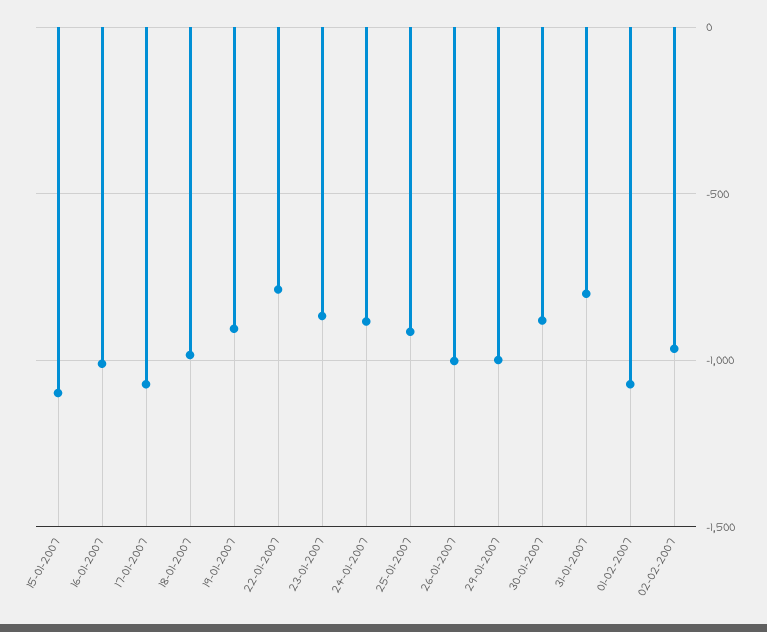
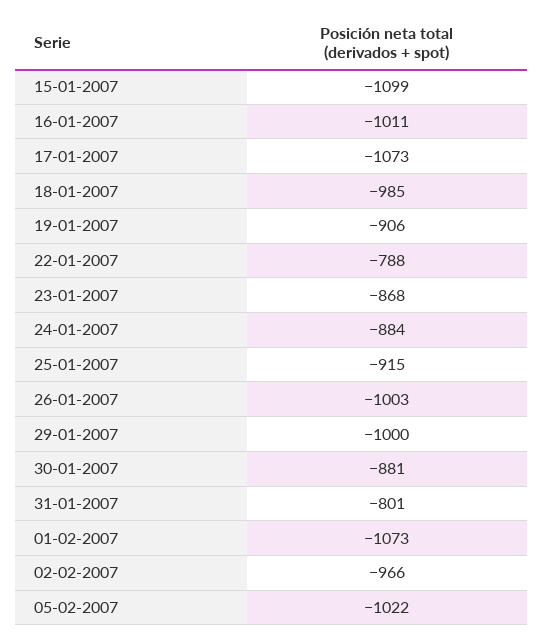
05-02-2007: none -> -1022

